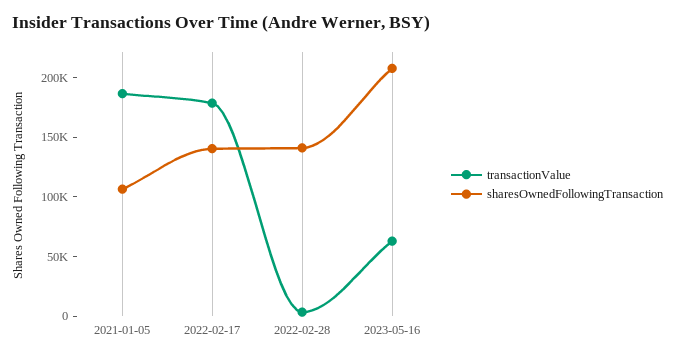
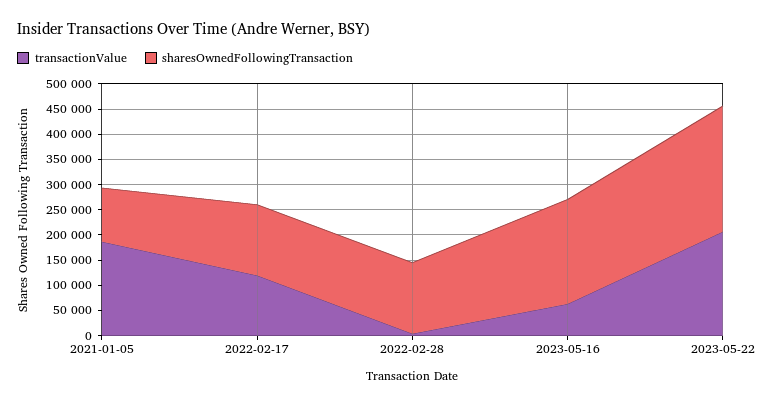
transactionValue, 2022-02-17: 180000 -> 125000
transactionValue, 2023-05-22: none -> 200000
sharesOwnedFollowingTransaction, 2023-05-22: none -> 250000

